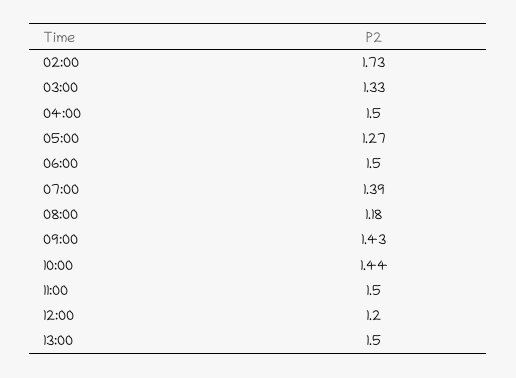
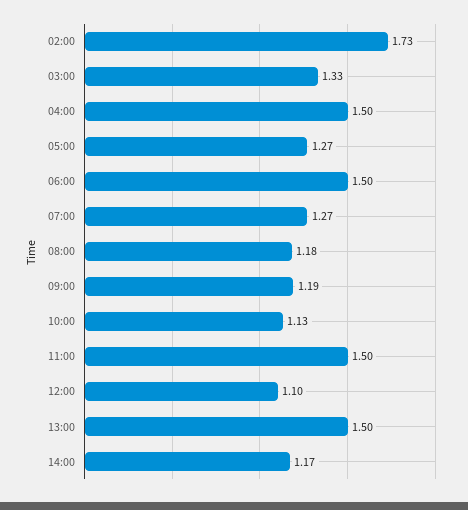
07:00: 1.39 -> 1.27
09:00: 1.43 -> 1.19
10:00: 1.44 -> 1.13
12:00: 1.2 -> 1.1
14:00: none -> 1.17

